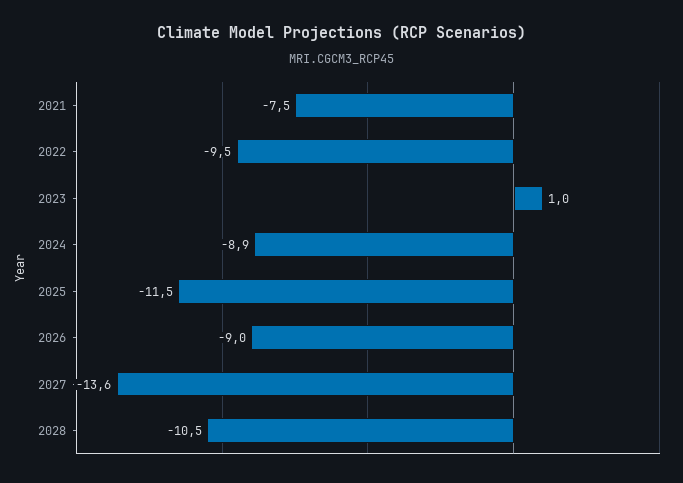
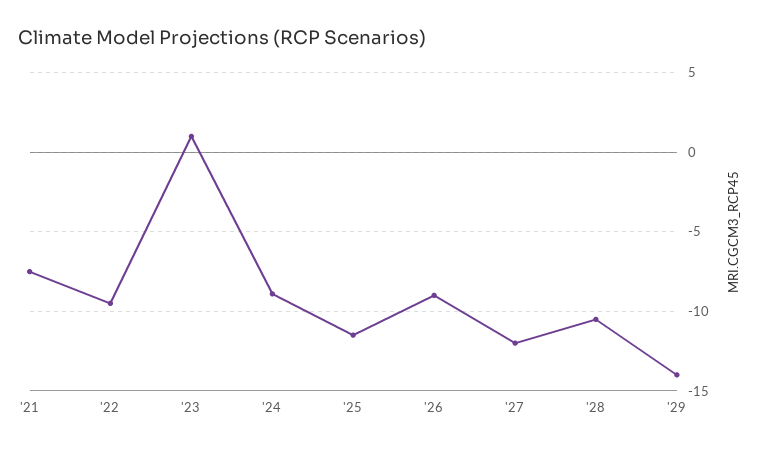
2027: -13.6 -> -12
'29: none -> -14

